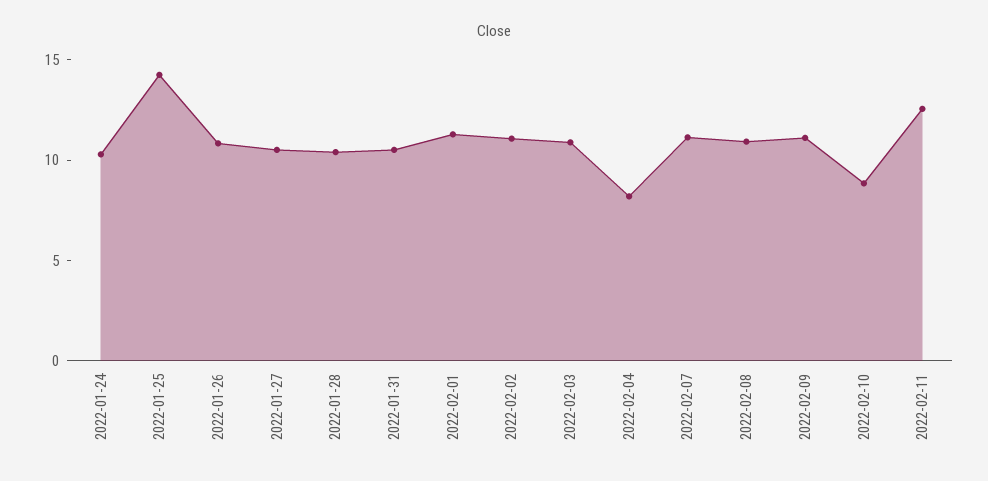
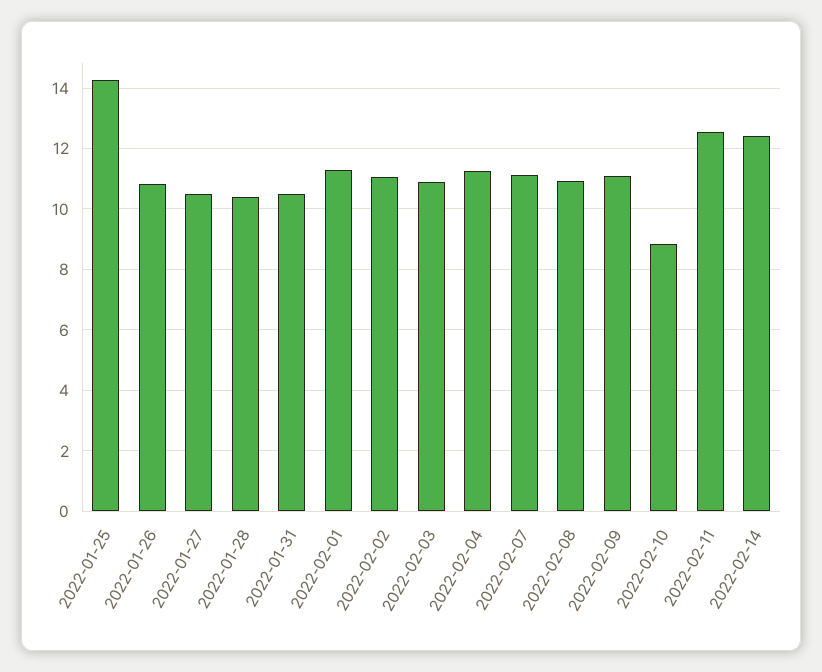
2022-01-24: 10 -> none
2022-02-04: 8 -> 11.2
2022-02-14: none -> 12.4

